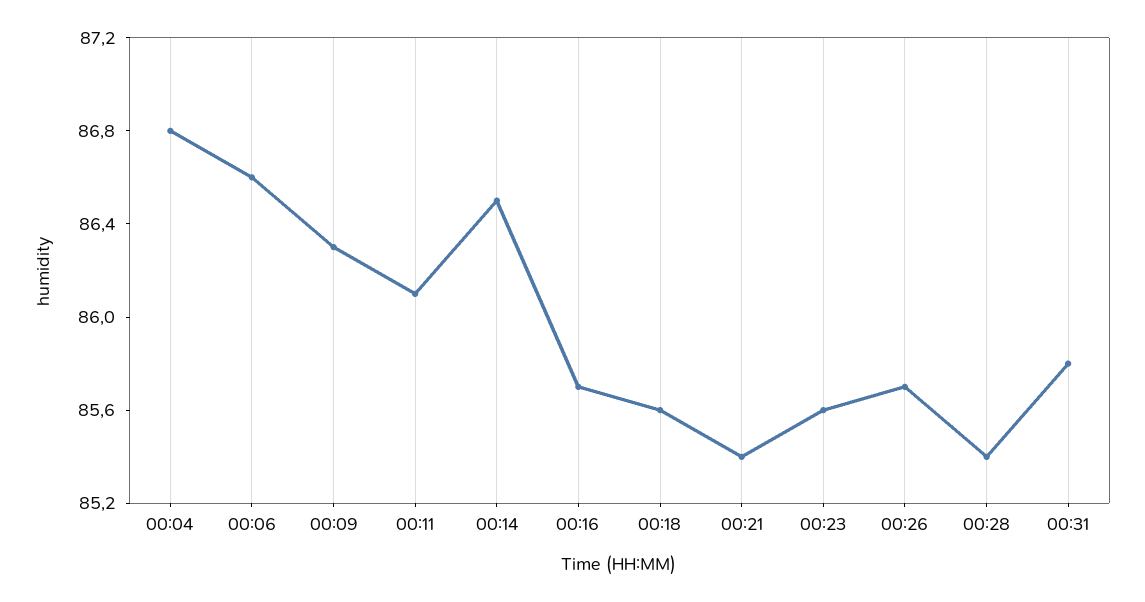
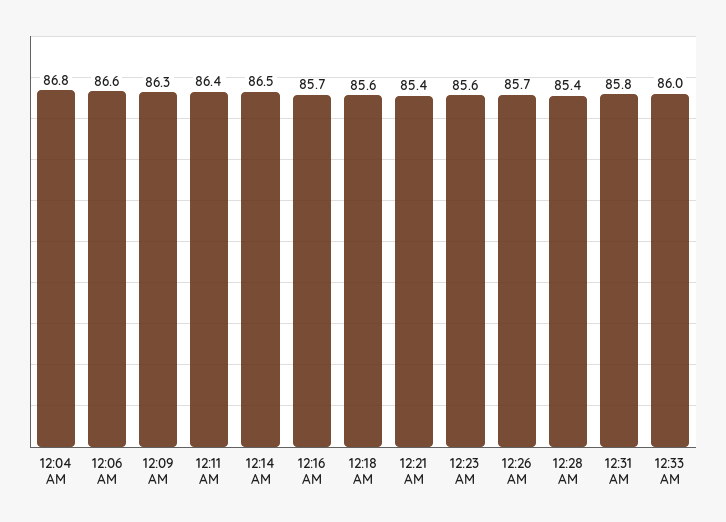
00:11: 86.1 -> 86.4
12:33 AM: none -> 86

